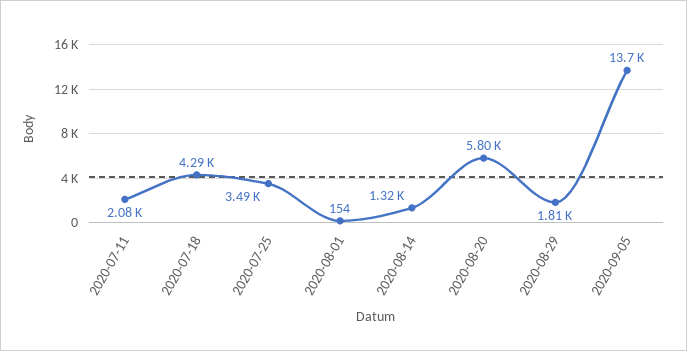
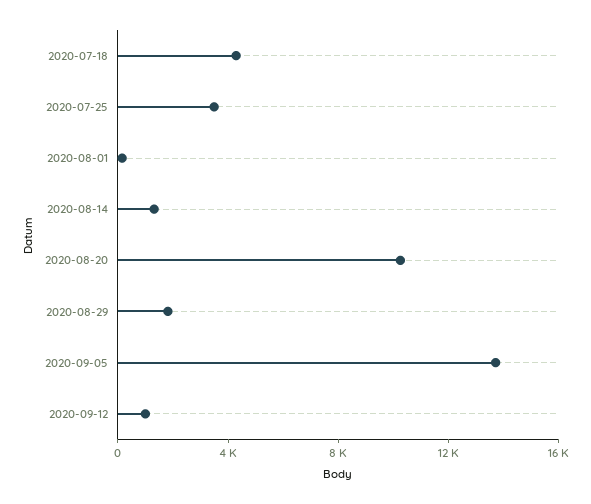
2020-07-11: 2080 -> none
2020-08-20: 5800 -> 10000
2020-09-12: none -> 1000

